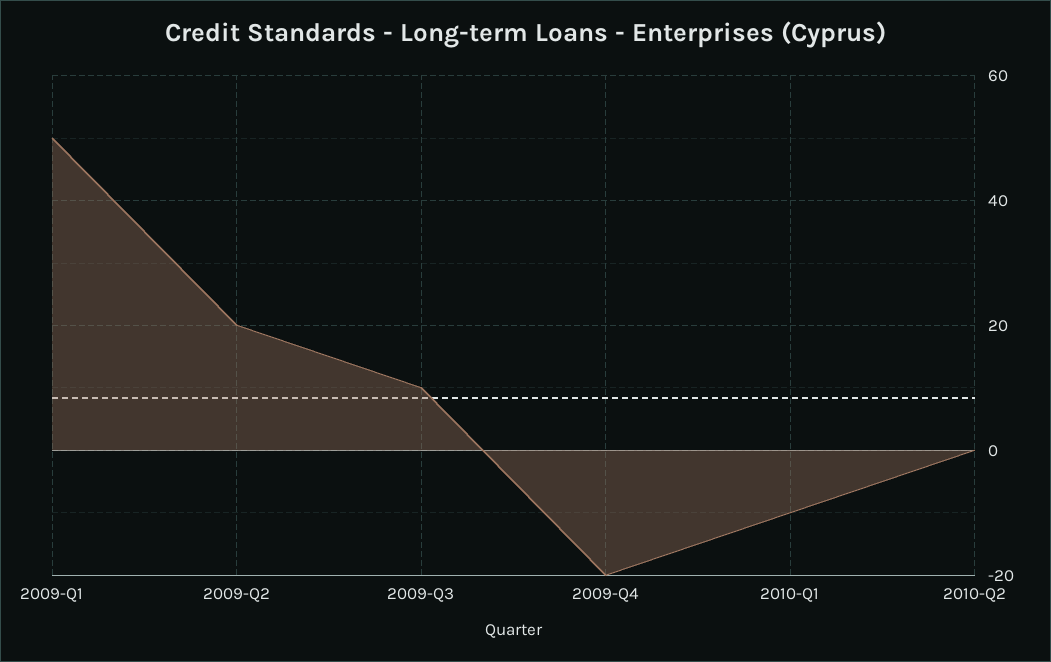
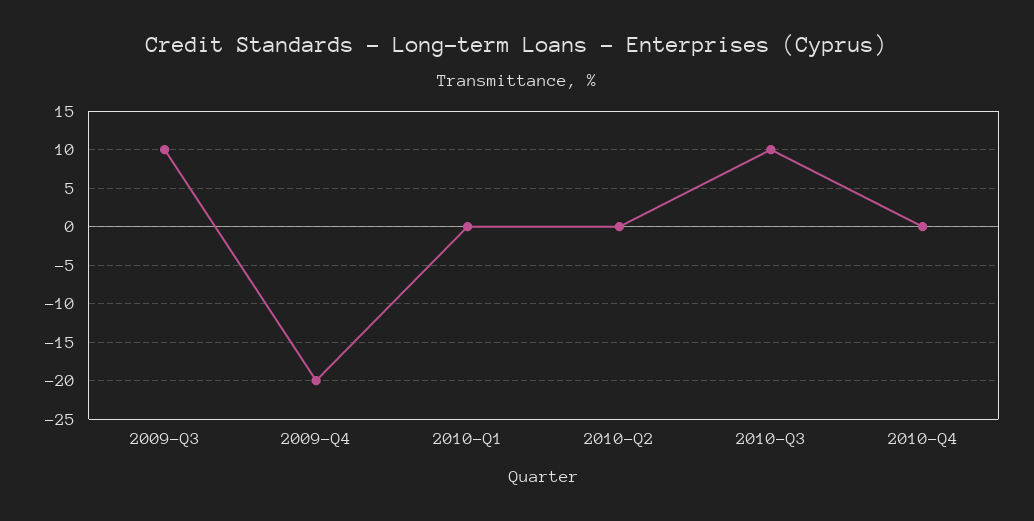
2009-Q1: 50 -> none
2009-Q2: 20 -> none
2010-Q1: -10 -> 0
2010-Q3: none -> 10
2010-Q4: none -> 0

